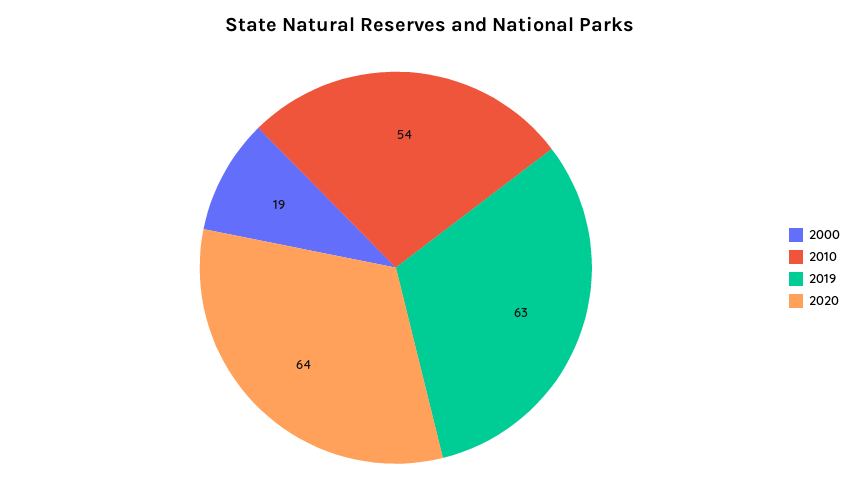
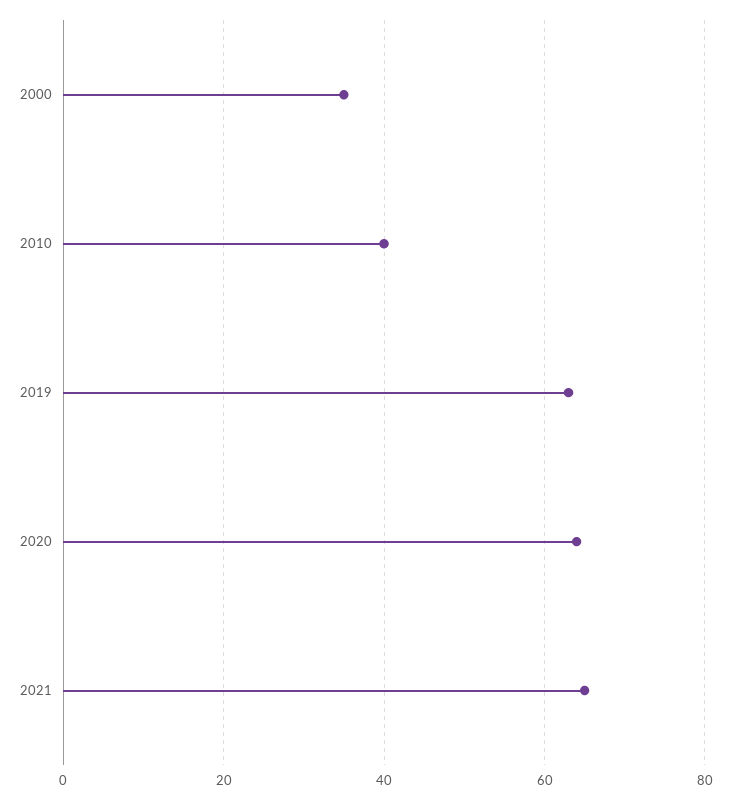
2000: 19 -> 35
2010: 54 -> 40
2021: none -> 65

